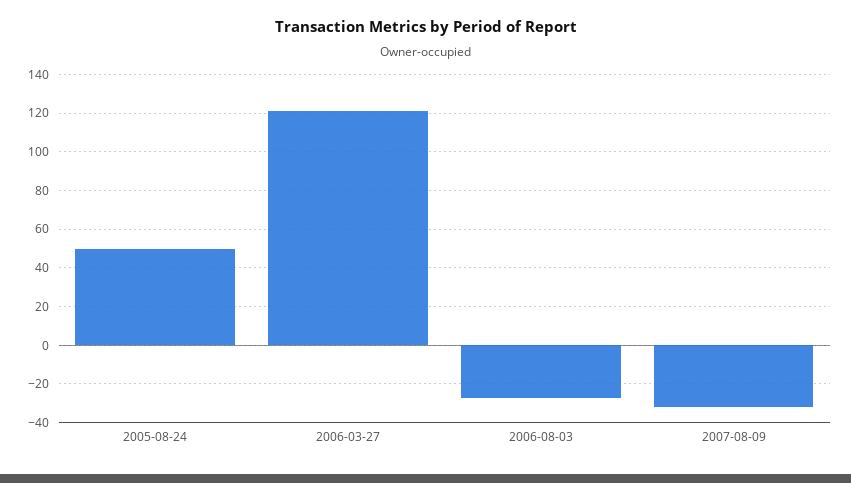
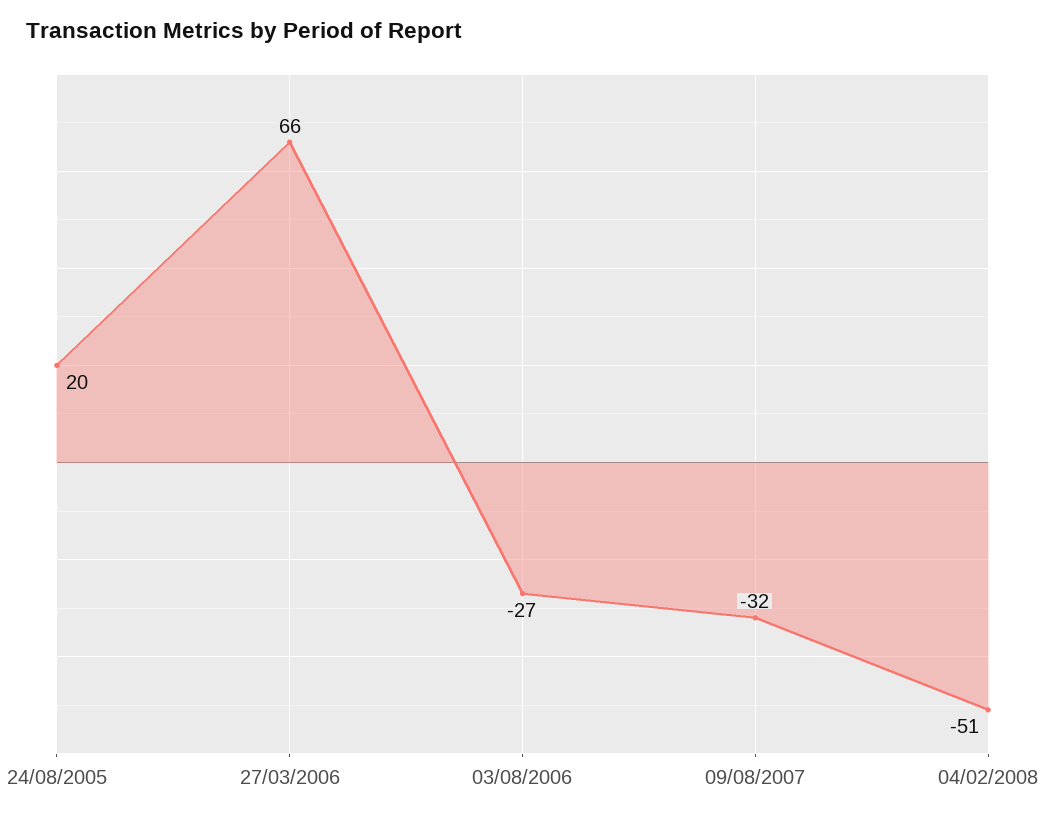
2005-08-24: 50 -> 20
2006-03-27: 120 -> 66
04/02/2008: none -> -51

